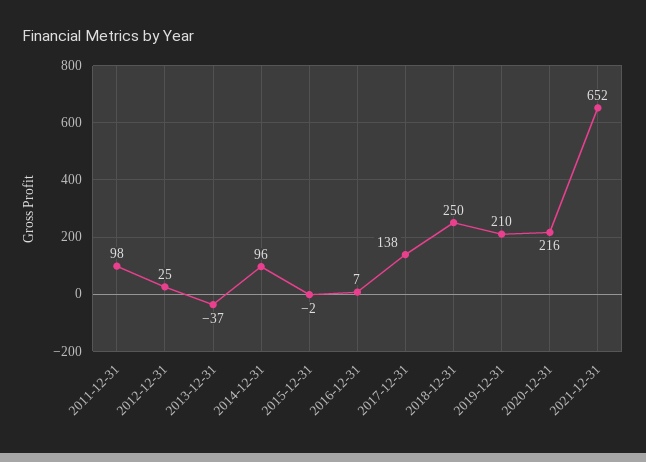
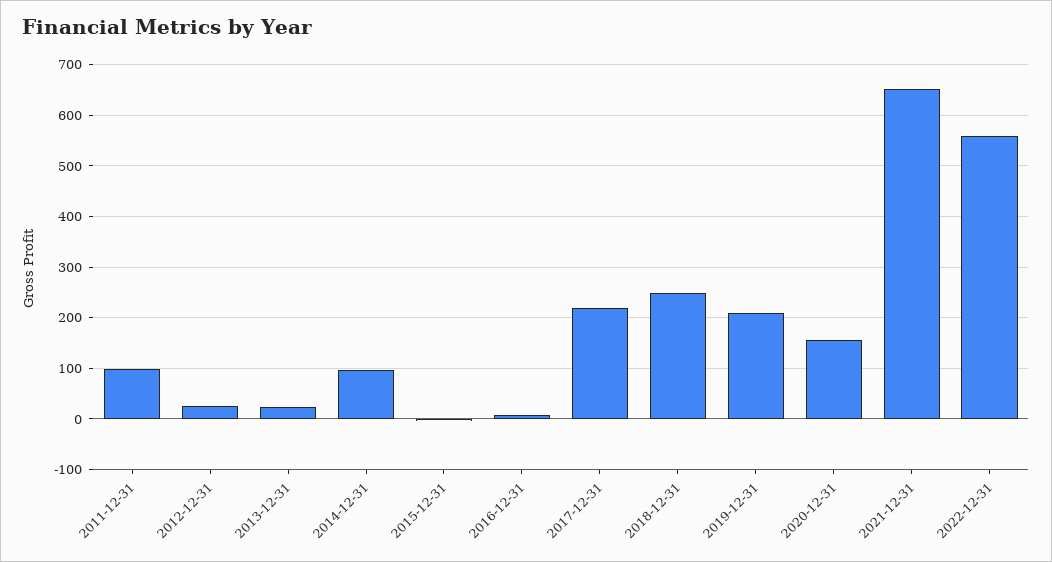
2013-12-31: -37 -> 20
2017-12-31: 138 -> 220
2020-12-31: 216 -> 160
2022-12-31: none -> 560

